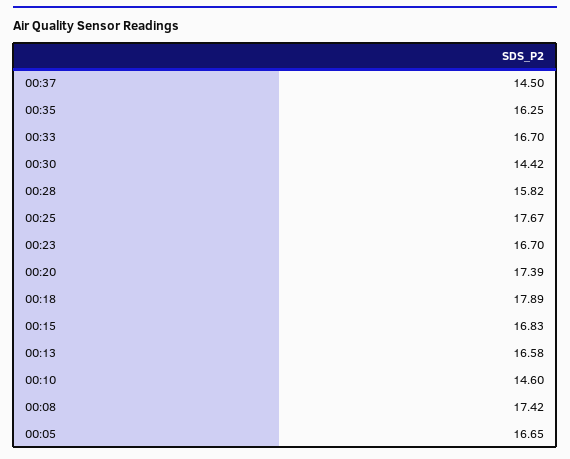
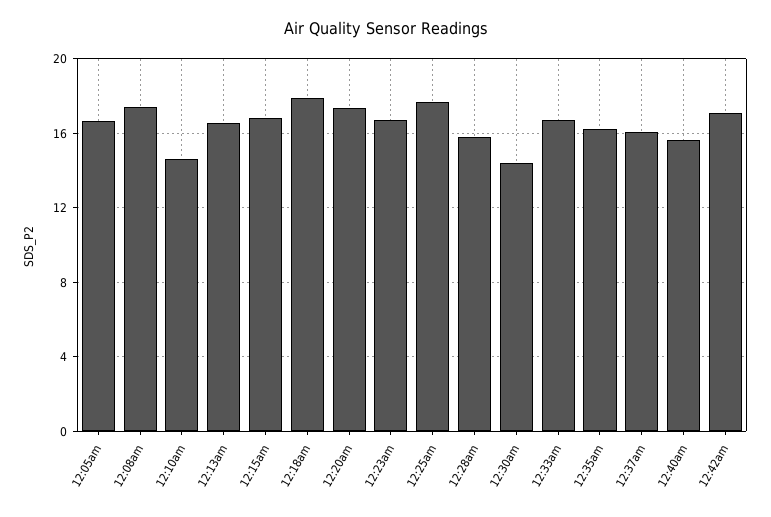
00:37: 14.5 -> 16
12:40am: none -> 15.5
12:42am: none -> 17

